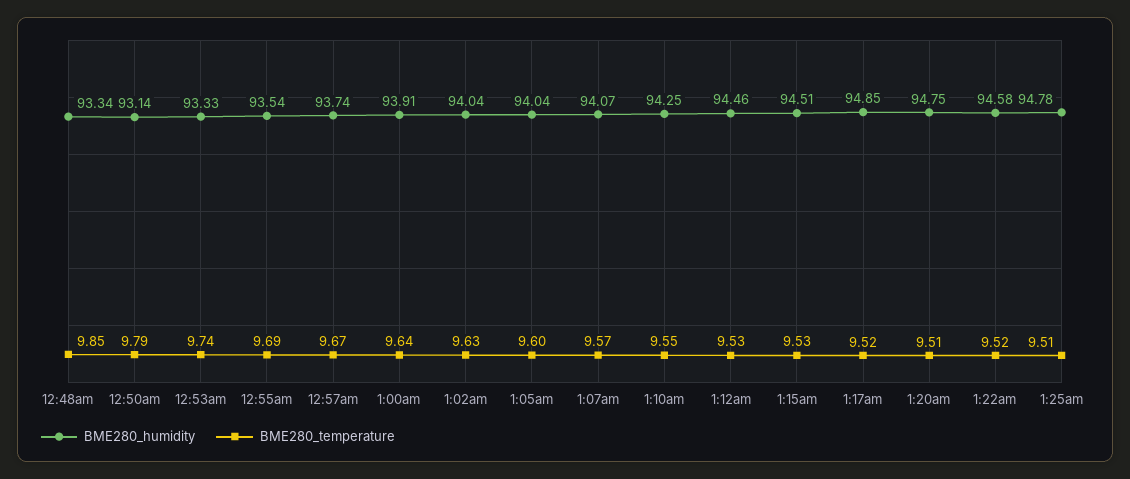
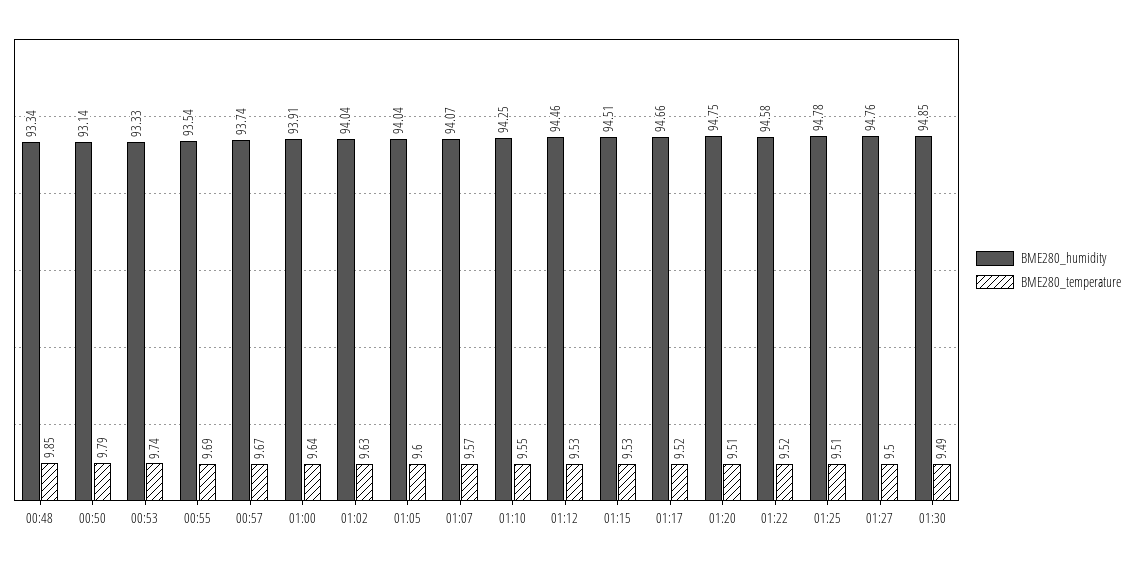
BME280_humidity, 1:17am: 94.85 -> 94.66
BME280_humidity, 01:27: none -> 94.76
BME280_temperature, 01:27: none -> 9.5
BME280_humidity, 01:30: none -> 94.85
BME280_temperature, 01:30: none -> 9.49

